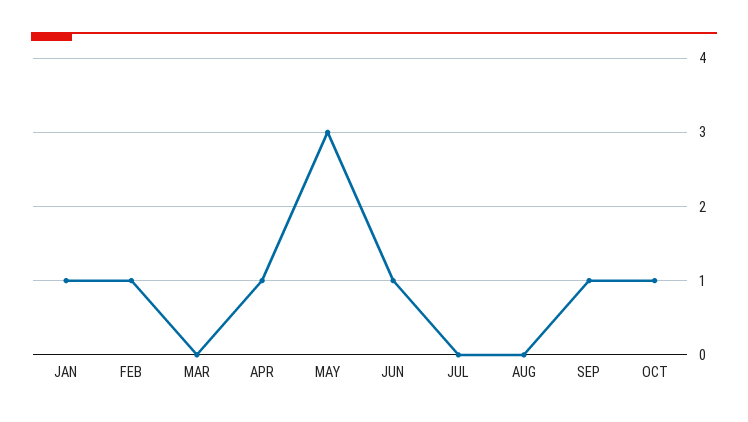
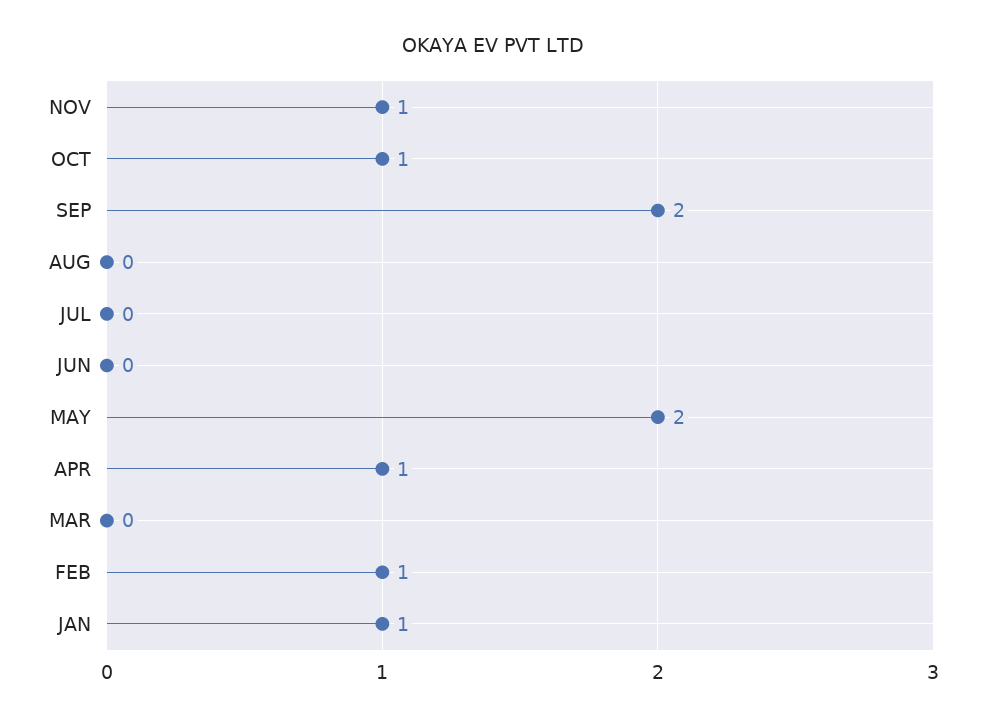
MAY: 3 -> 2
JUN: 1 -> 0
SEP: 1 -> 2
NOV: none -> 1

